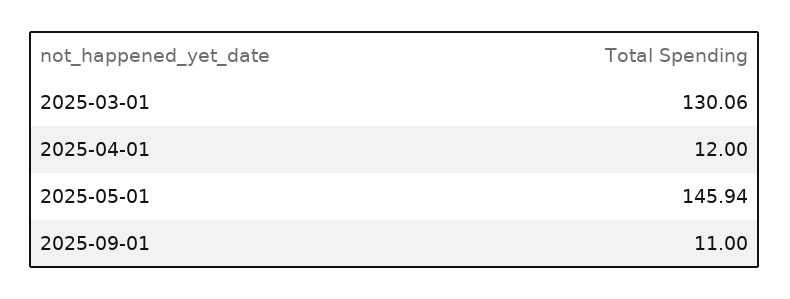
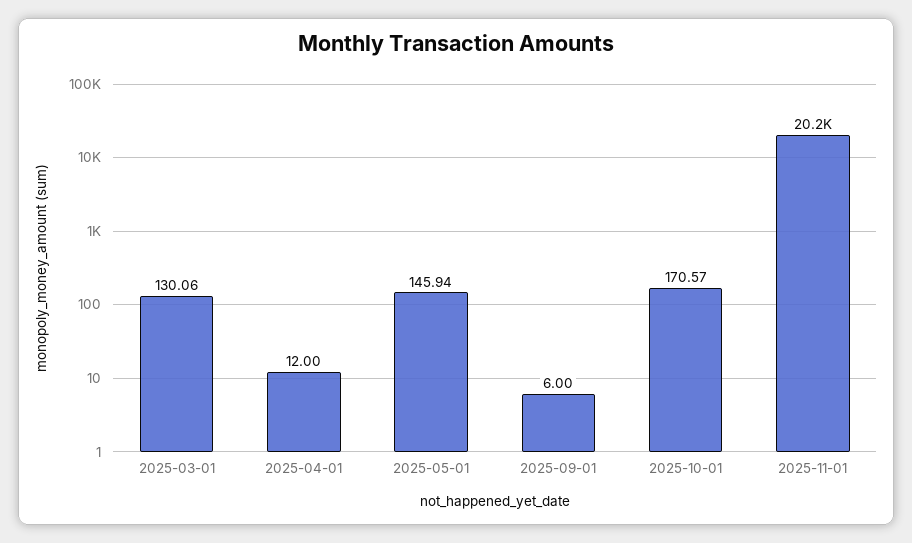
2025-09-01: 11 -> 6
2025-10-01: none -> 170.57
2025-11-01: none -> 20200

